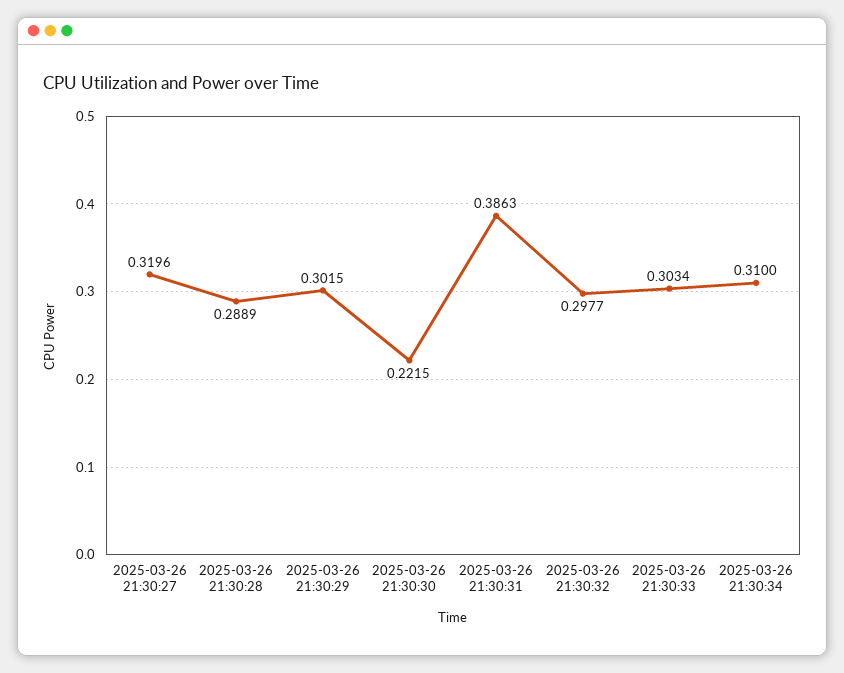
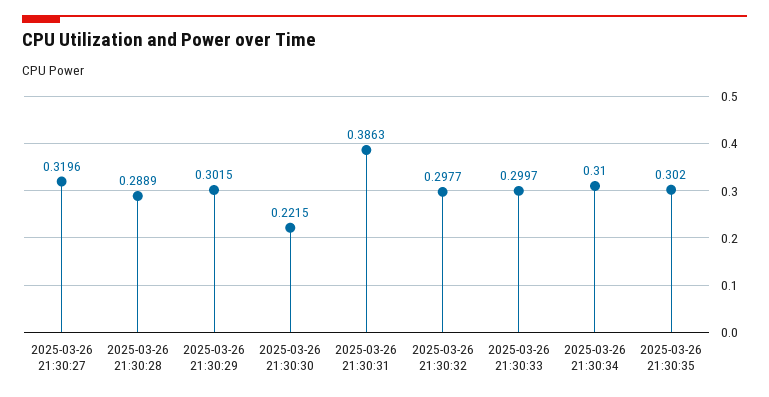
2025-03-26 21:30:33: 0.3034 -> 0.2997
2025-03-26 21:30:35: none -> 0.302

